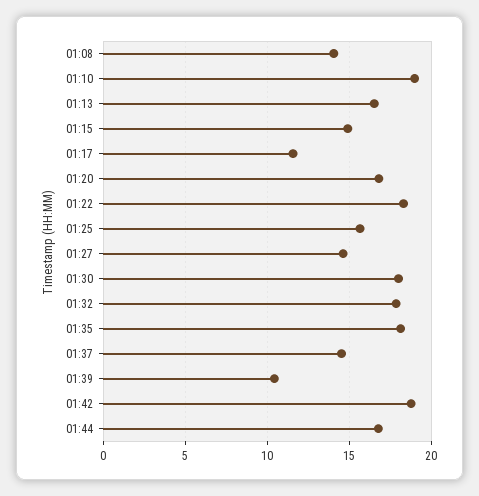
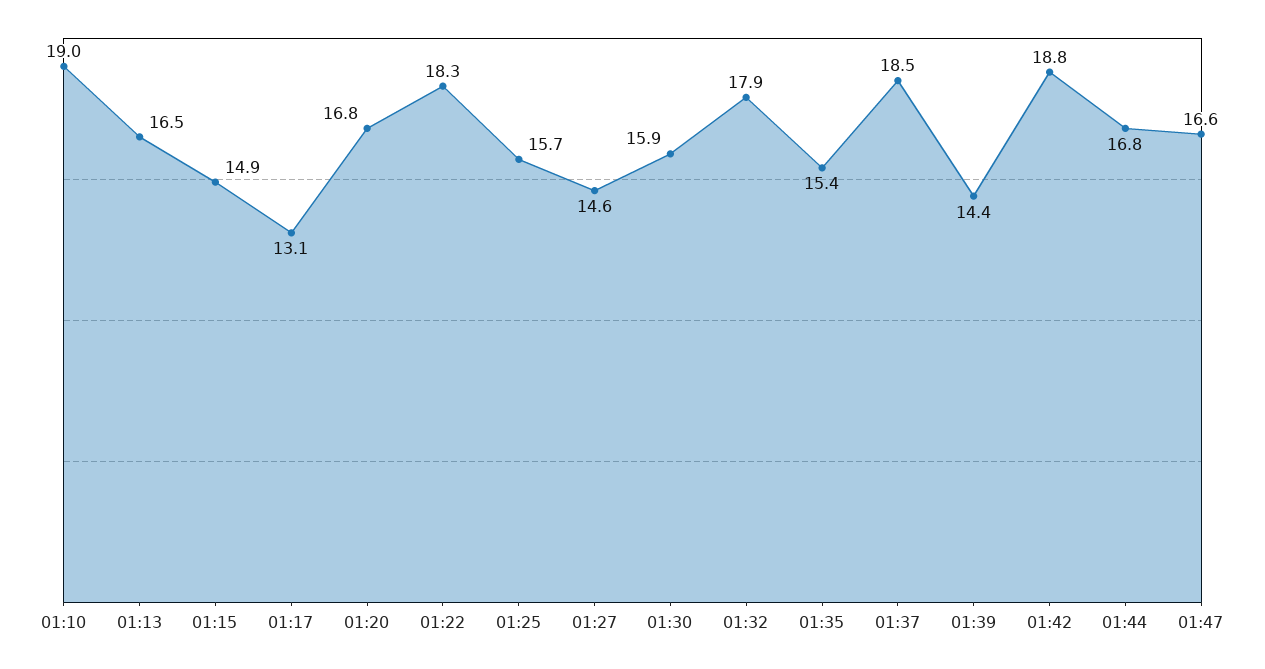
01:08: 14 -> none
01:17: 11.5 -> 13.1
01:30: 18 -> 15.9
01:35: 18 -> 15.4
01:37: 14.5 -> 18.5
01:39: 10.5 -> 14.4
01:47: none -> 16.6

